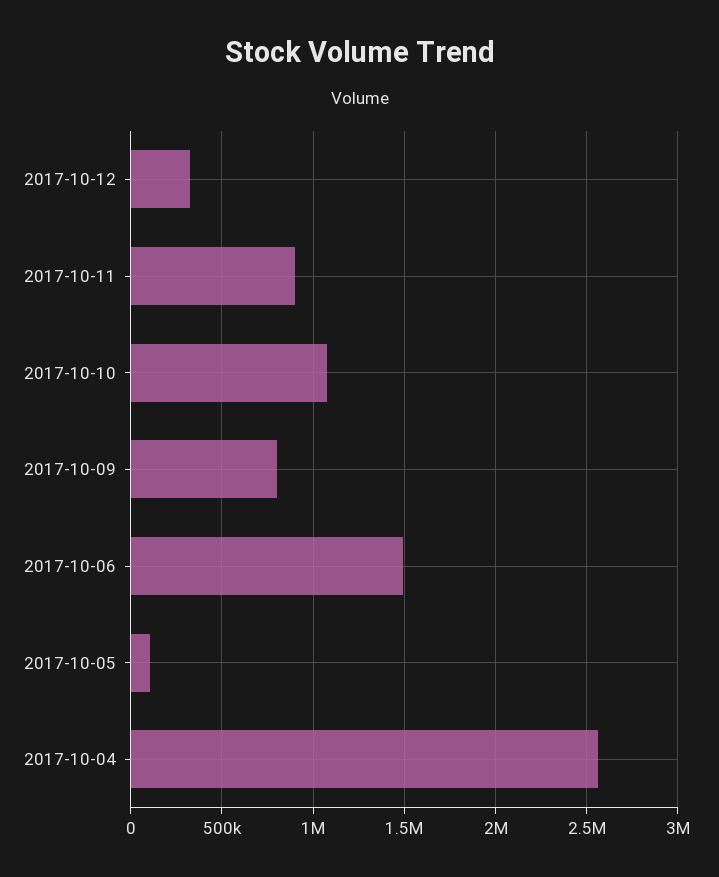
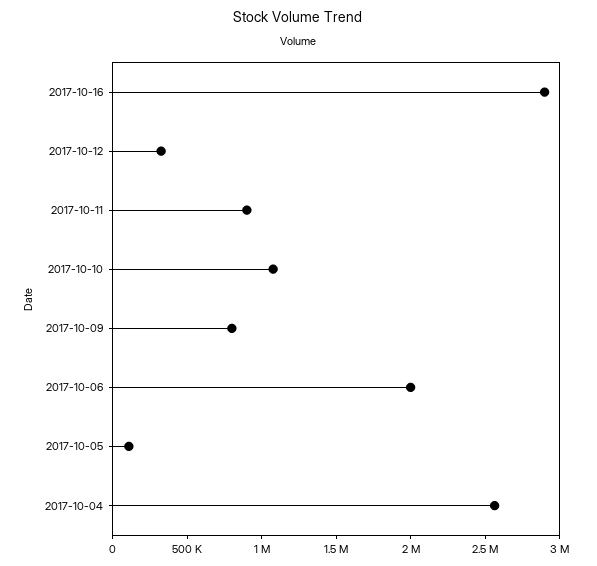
2017-10-06: 1500000 -> 2000000
2017-10-16: none -> 2900000

